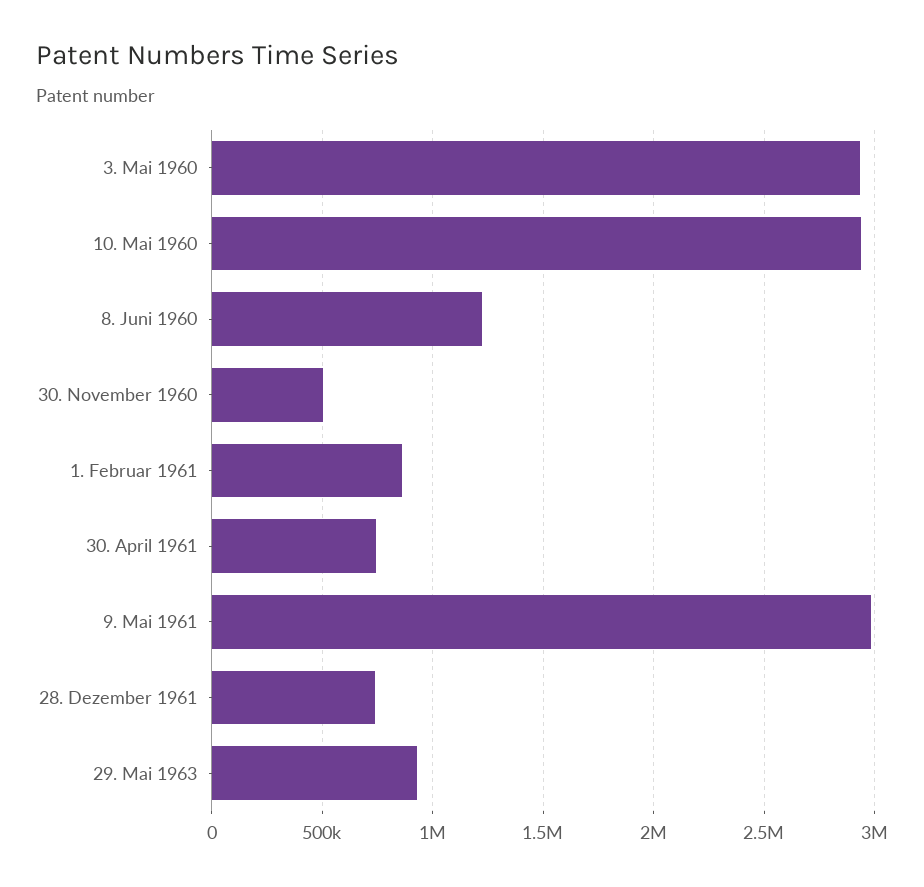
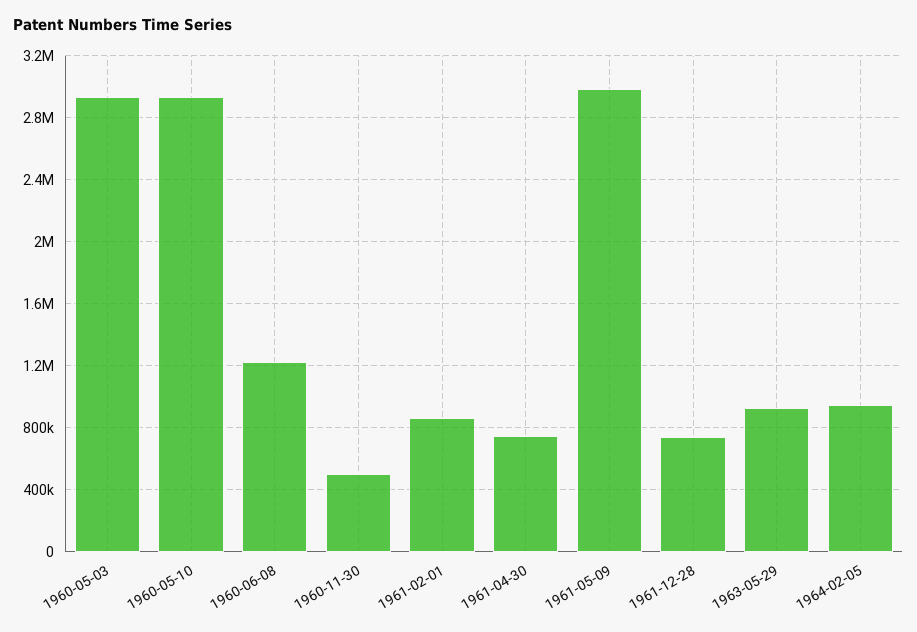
1964-02-05: none -> 950000

